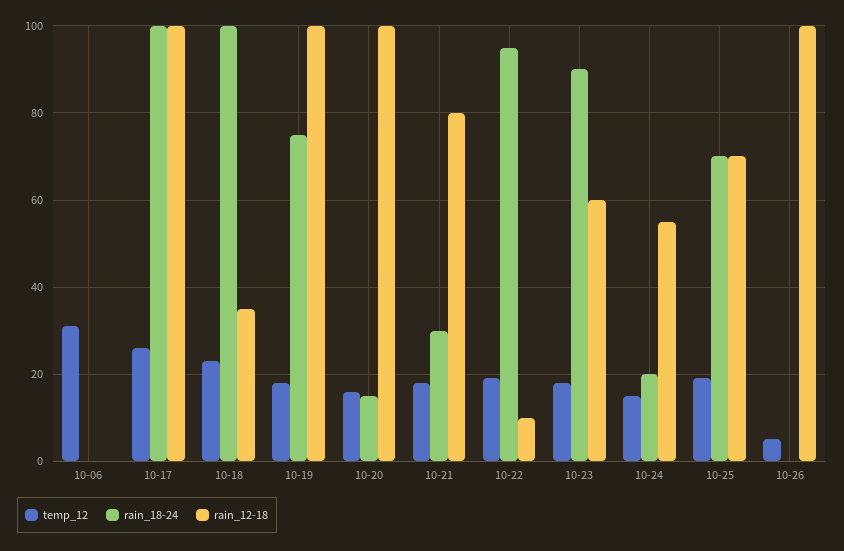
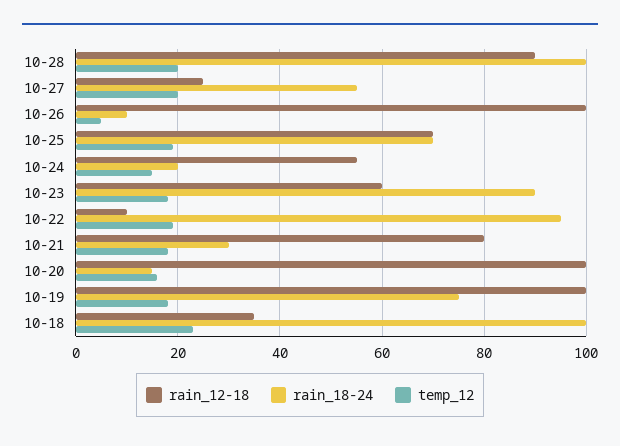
temp_12, 10-06: 30 -> none
rain_18-24, 10-06: 0 -> none
rain_12-18, 10-06: 0 -> none
temp_12, 10-17: 25 -> none
rain_18-24, 10-17: 100 -> none
rain_12-18, 10-17: 100 -> none
rain_18-24, 10-26: 0 -> 10
rain_12-18, 10-28: none -> 90
rain_18-24, 10-28: none -> 100
temp_12, 10-28: none -> 20
rain_12-18, 10-27: none -> 25
rain_18-24, 10-27: none -> 55
temp_12, 10-27: none -> 20

